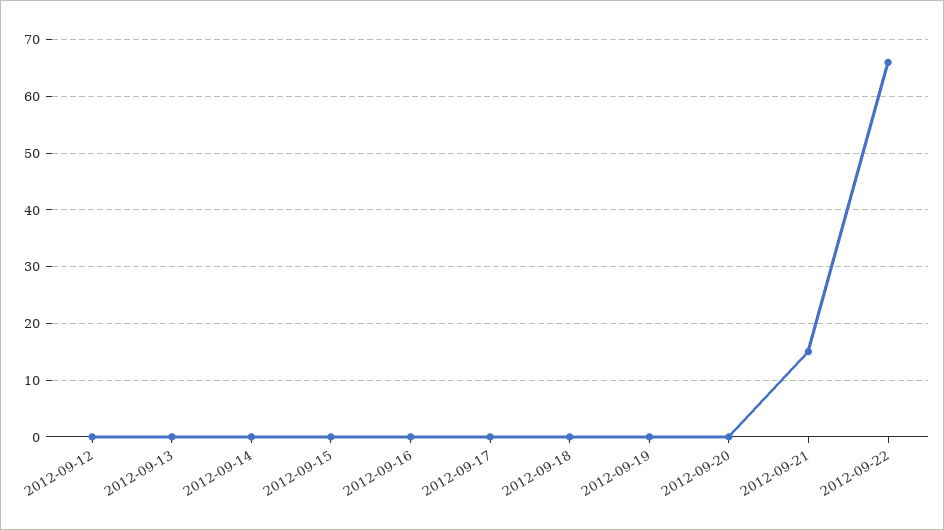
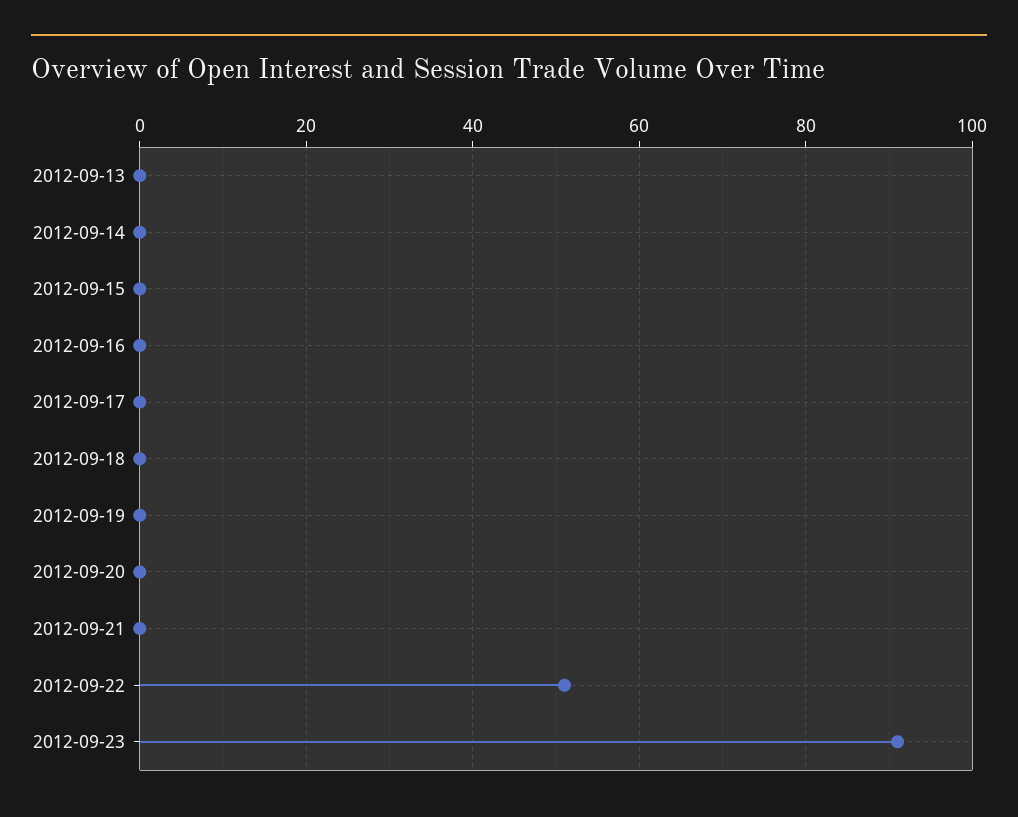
2012-09-12: 0 -> none
2012-09-21: 15 -> 0
2012-09-22: 65 -> 50
2012-09-23: none -> 90

